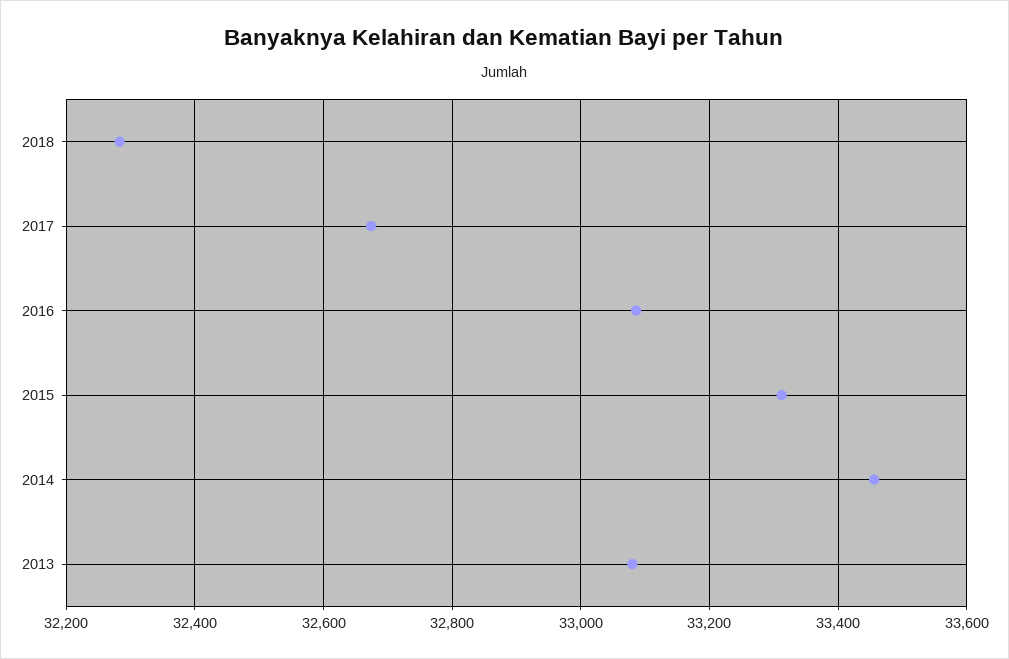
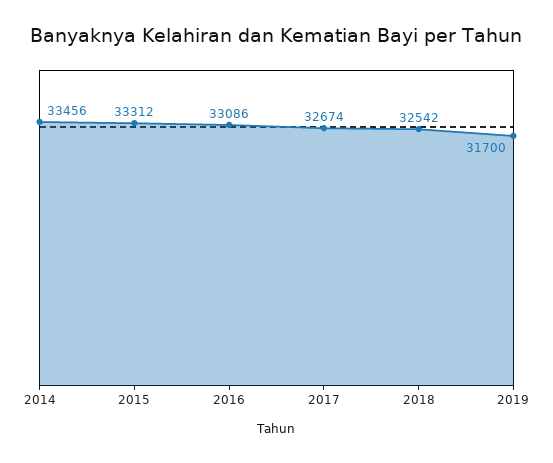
2018: 32280 -> 32542
2013: 33080 -> none
2019: none -> 31700

